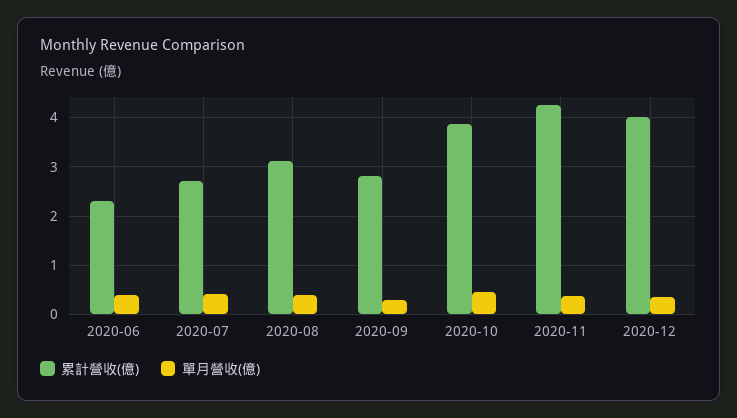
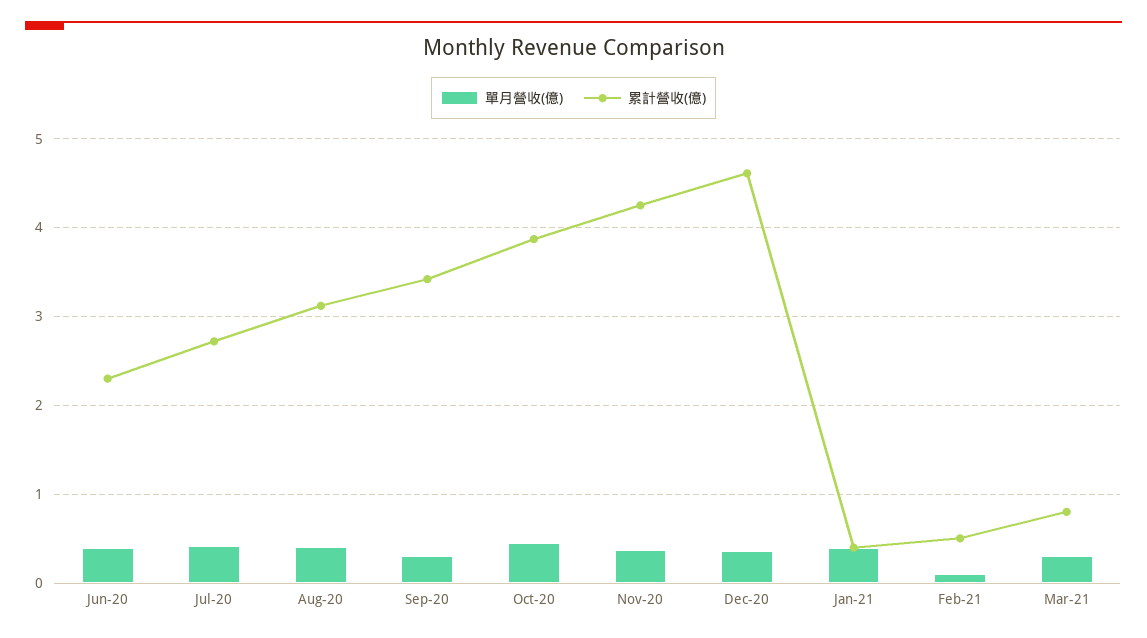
累計營收(億), 2020-09: 2.8 -> 3.4
累計營收(億), 2020-12: 4 -> 4.6
單月營收(億), Jan-21: none -> 0.4
累計營收(億), Jan-21: none -> 0.4
單月營收(億), Feb-21: none -> 0.1
累計營收(億), Feb-21: none -> 0.5
單月營收(億), Mar-21: none -> 0.3
累計營收(億), Mar-21: none -> 0.8

